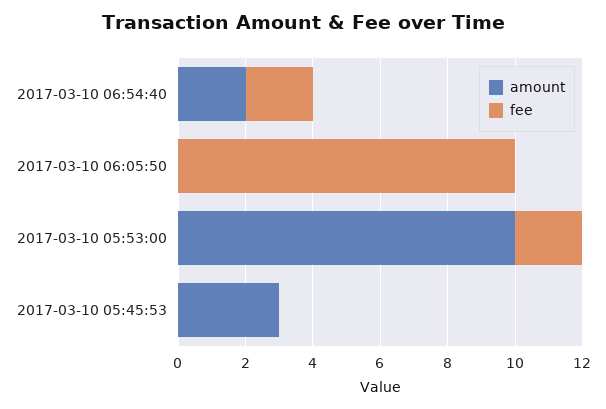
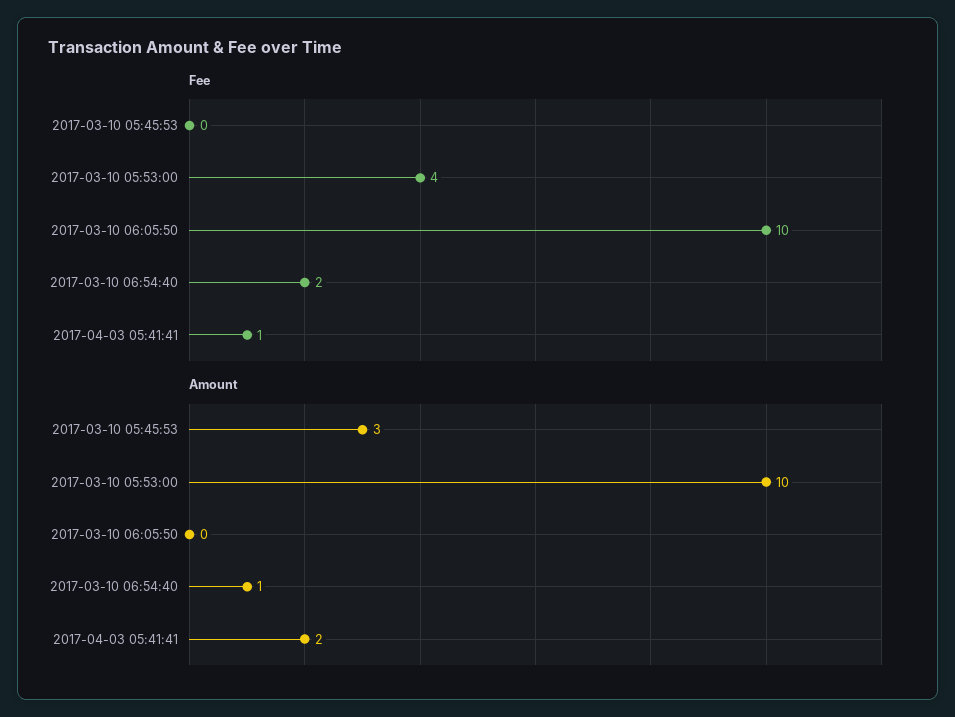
amount, 2017-03-10 06:54:40: 2 -> 1
fee, 2017-03-10 05:53:00: 2 -> 4
fee, 2017-04-03 05:41:41: none -> 1
amount, 2017-04-03 05:41:41: none -> 2

